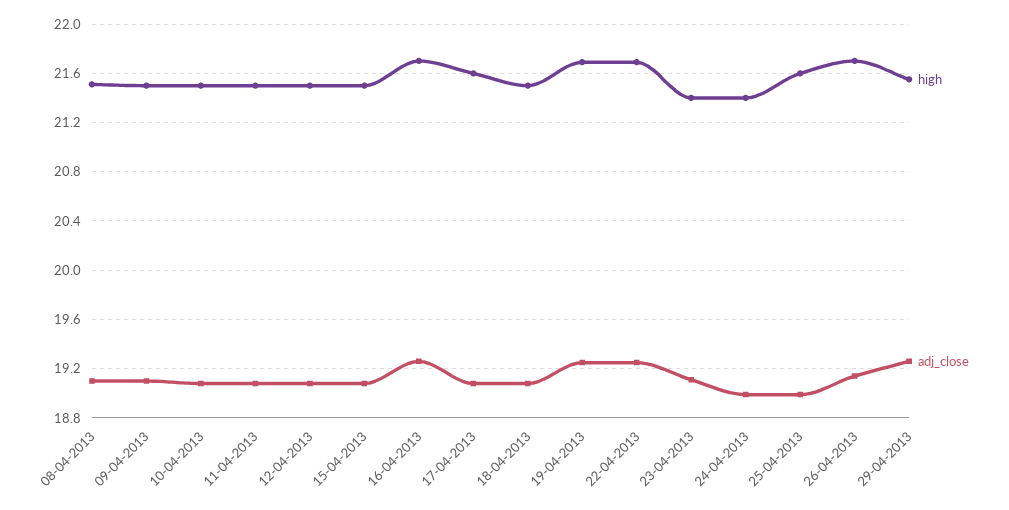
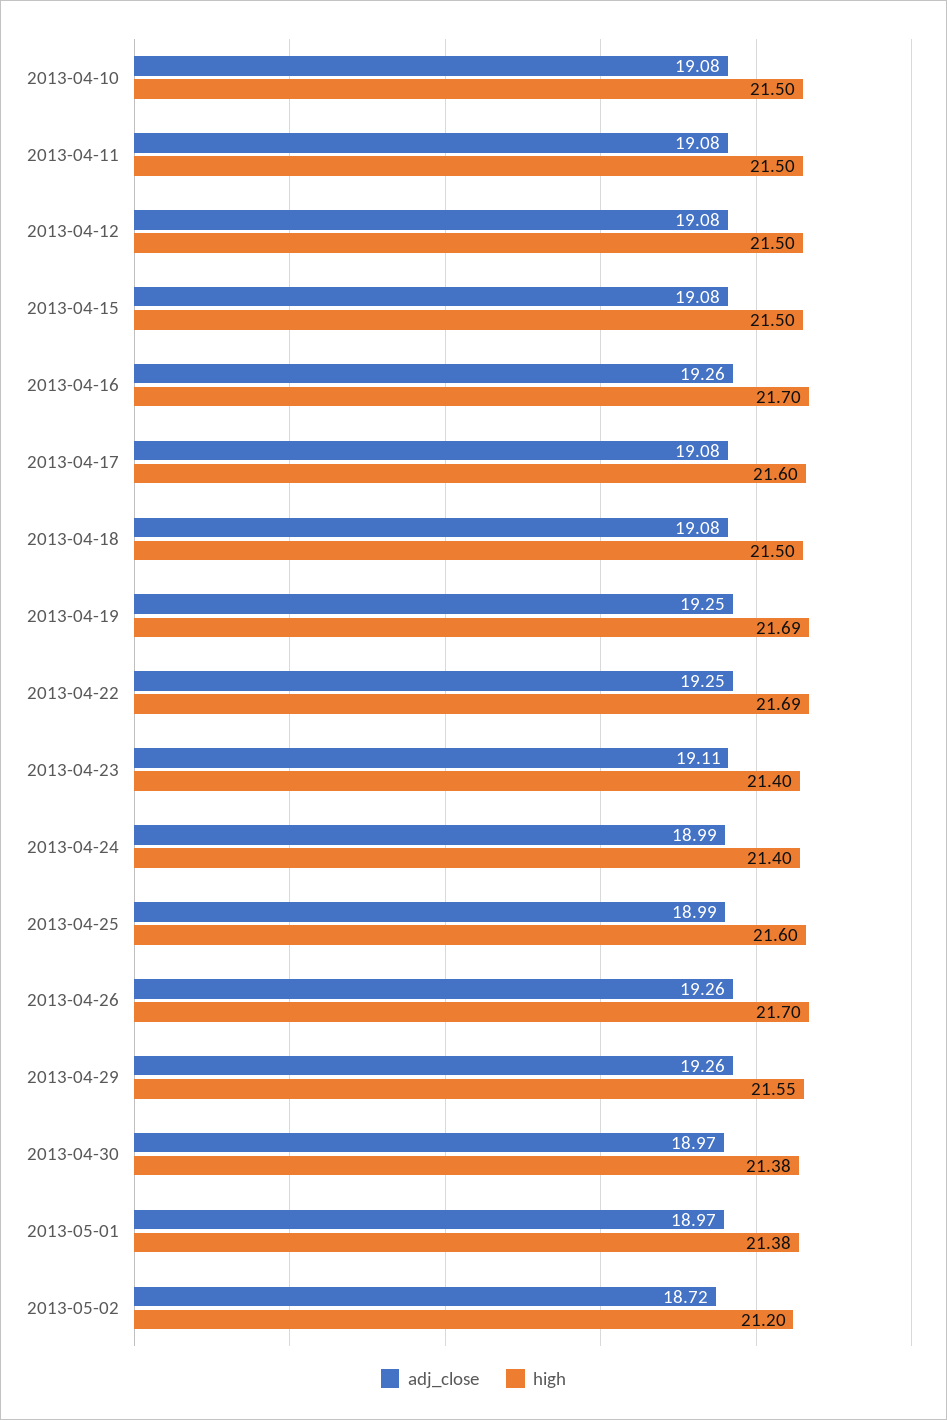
high, 08-04-2013: 21.5 -> none
adj_close, 08-04-2013: 19.1 -> none
high, 09-04-2013: 21.5 -> none
adj_close, 09-04-2013: 19.1 -> none
adj_close, 26-04-2013: 19.15 -> 19.26
adj_close, 2013-04-30: none -> 18.97
high, 2013-04-30: none -> 21.38
adj_close, 2013-05-01: none -> 18.97
high, 2013-05-01: none -> 21.38
adj_close, 2013-05-02: none -> 18.72
high, 2013-05-02: none -> 21.2

